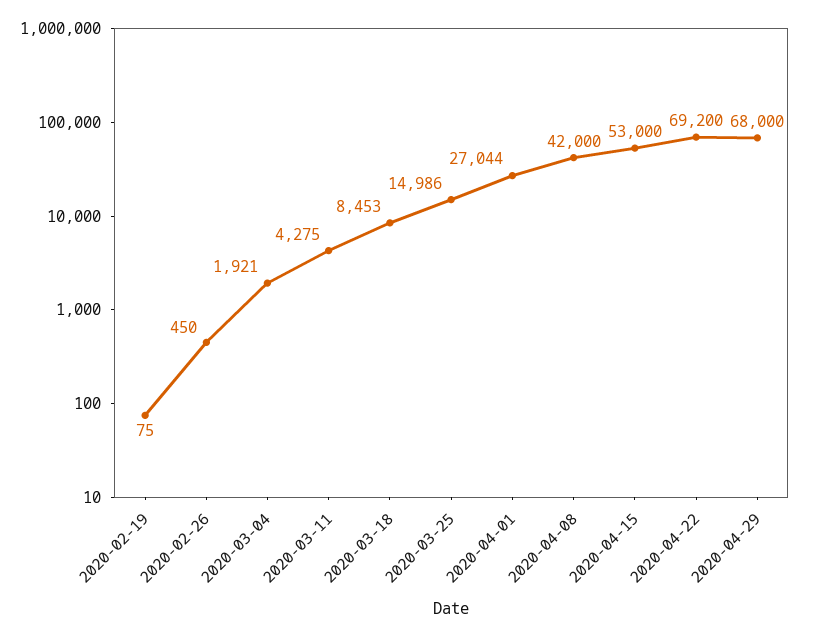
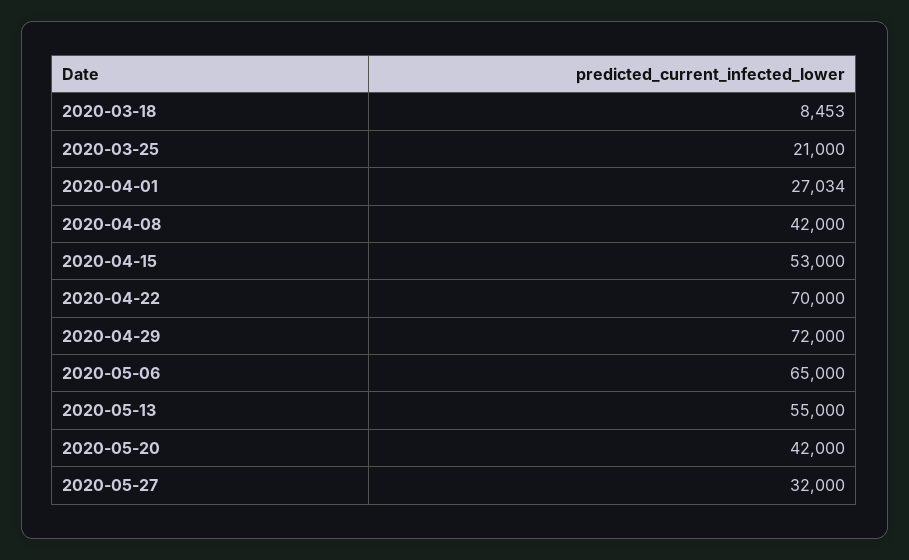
2020-02-19: 75 -> none
2020-02-26: 450 -> none
2020-03-04: 1921 -> none
2020-03-11: 4275 -> none
2020-03-25: 14986 -> 21000
2020-04-01: 27044 -> 27034
2020-04-22: 69200 -> 70000
2020-04-29: 68000 -> 72000
2020-05-06: none -> 65000
2020-05-13: none -> 55000
2020-05-20: none -> 42000
2020-05-27: none -> 32000

